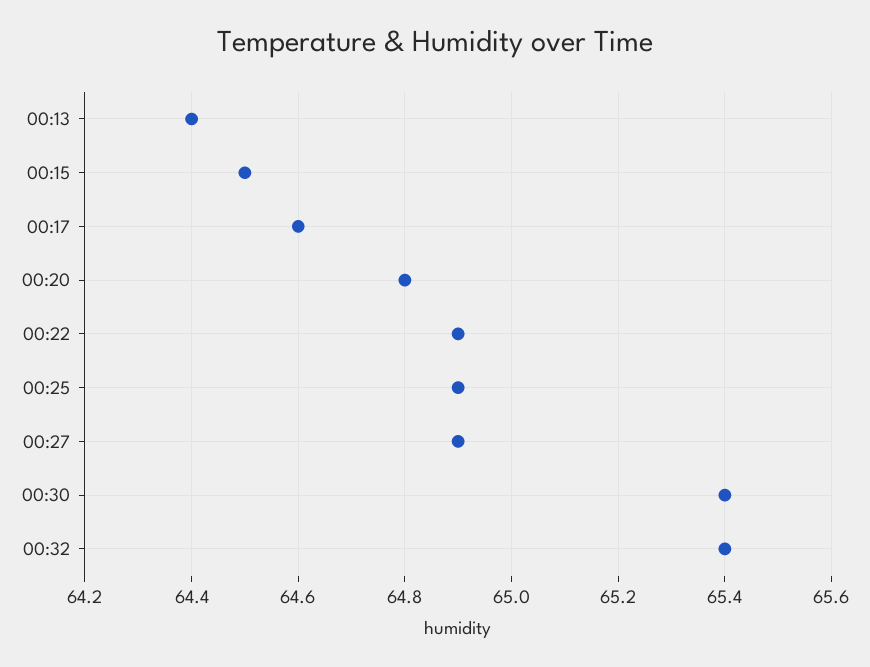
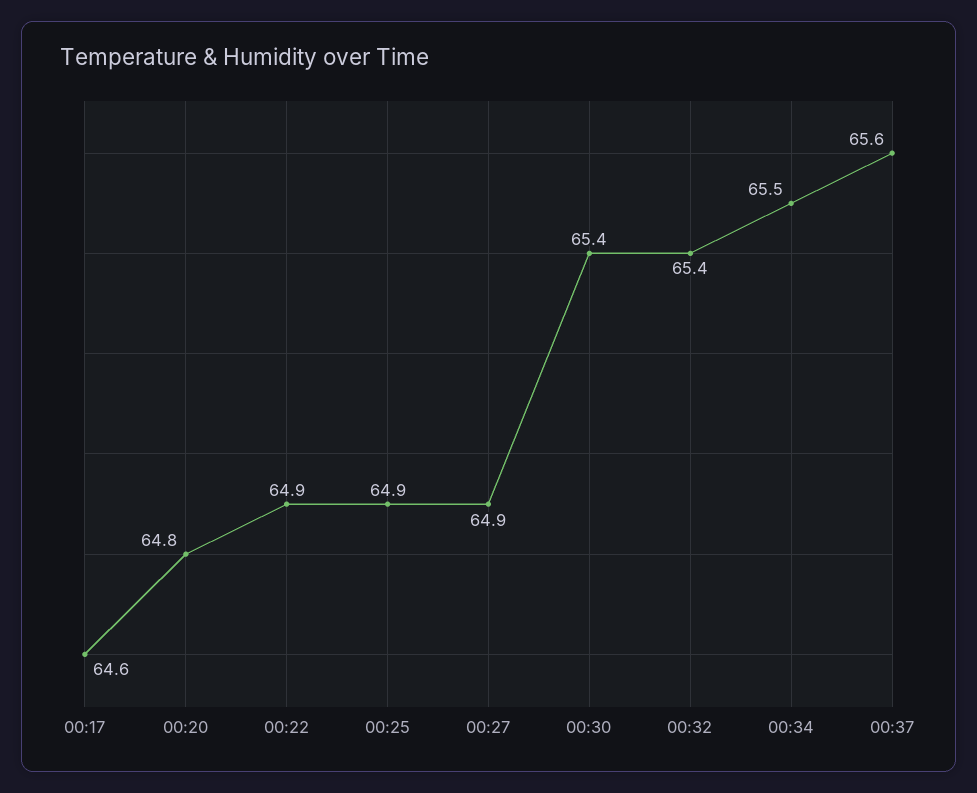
00:13: 64.4 -> none
00:15: 64.5 -> none
00:34: none -> 65.5
00:37: none -> 65.6

